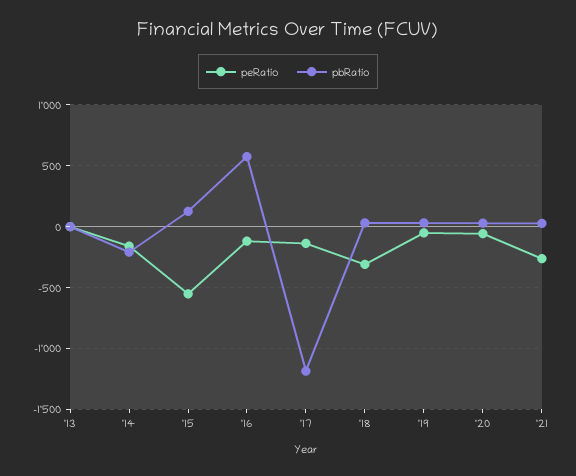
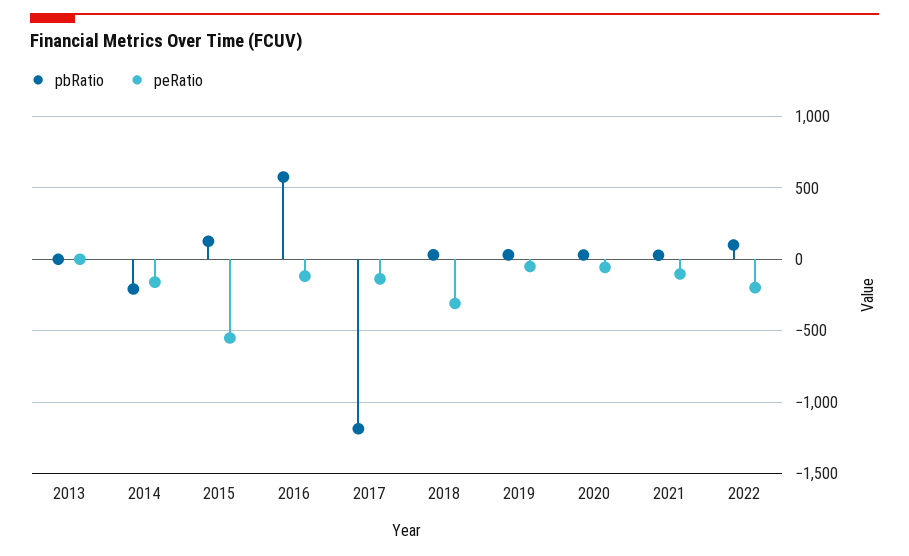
peRatio, '21: -250 -> -100
pbRatio, 2022: none -> 100
peRatio, 2022: none -> -200

